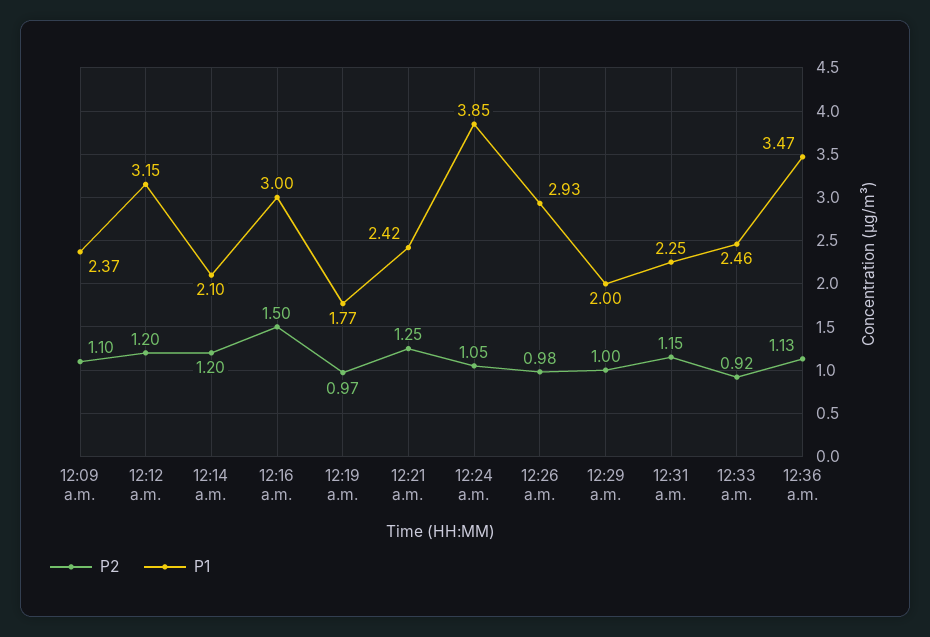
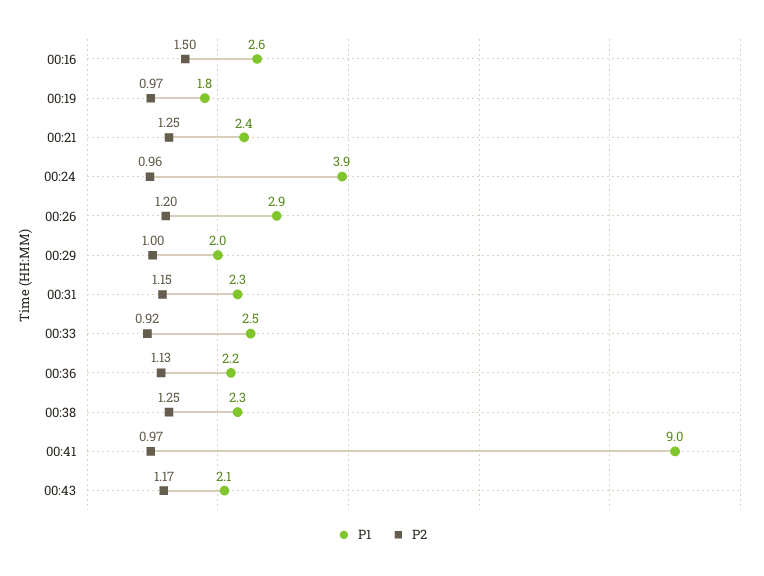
P2, 12:09 a.m.: 1.1 -> none
P1, 12:09 a.m.: 2.37 -> none
P2, 12:12 a.m.: 1.2 -> none
P1, 12:12 a.m.: 3.15 -> none
P2, 12:14 a.m.: 1.2 -> none
P1, 12:14 a.m.: 2.1 -> none
P1, 12:16 a.m.: 3 -> 2.6
P2, 12:24 a.m.: 1.05 -> 0.96
P2, 12:26 a.m.: 0.98 -> 1.2
P1, 12:36 a.m.: 3.47 -> 2.2
P1, 00:38: none -> 2.3
P2, 00:38: none -> 1.25
P1, 00:41: none -> 9
P2, 00:41: none -> 0.97
P1, 00:43: none -> 2.1
P2, 00:43: none -> 1.17

